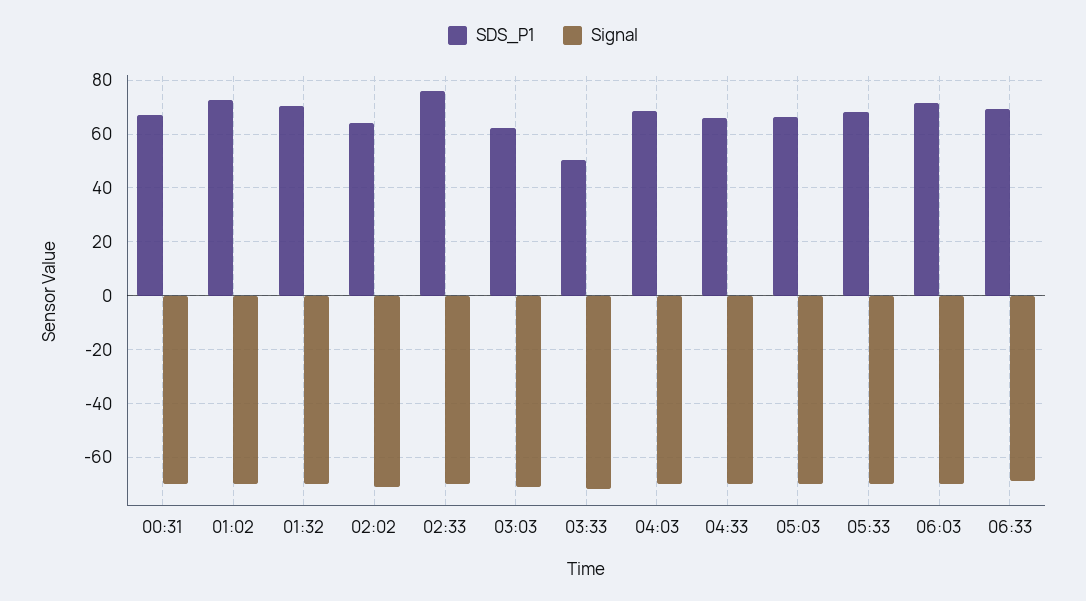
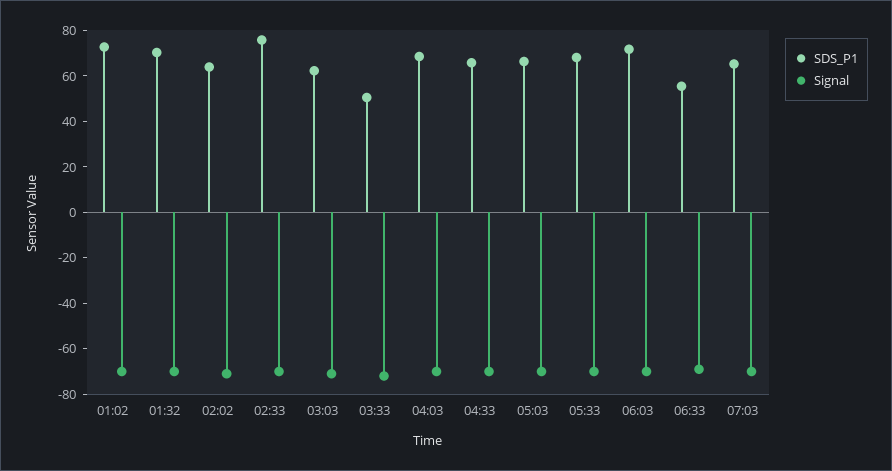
SDS_P1, 00:31: 67.5 -> none
Signal, 00:31: -70 -> none
SDS_P1, 06:33: 70 -> 55
SDS_P1, 07:03: none -> 65
Signal, 07:03: none -> -70

